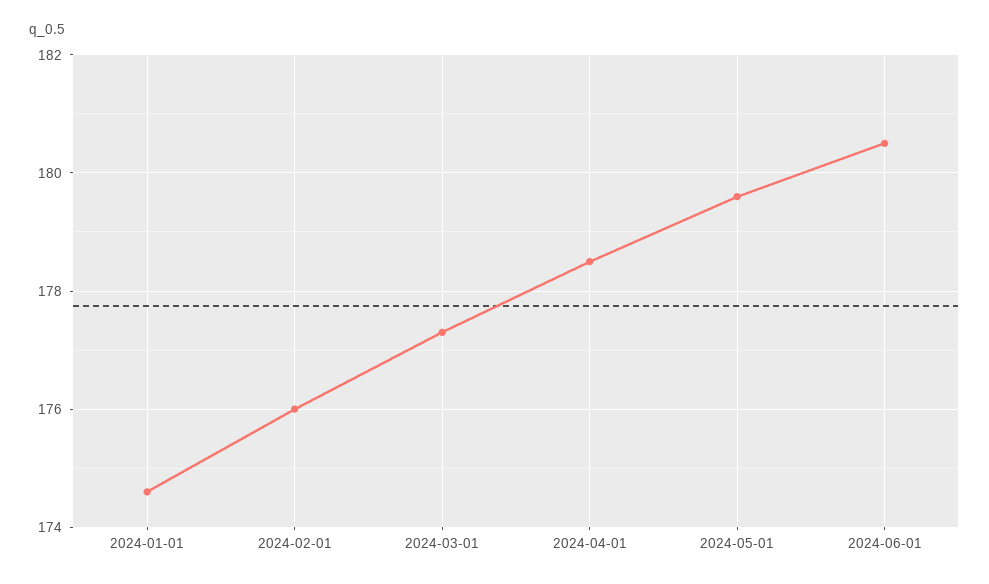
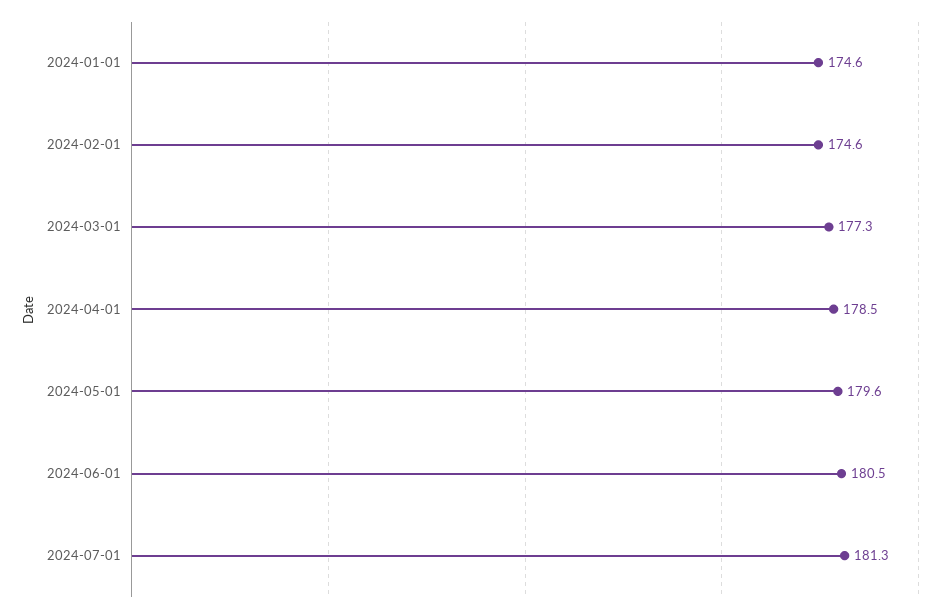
2024-02-01: 176 -> 174.6
2024-07-01: none -> 181.3

